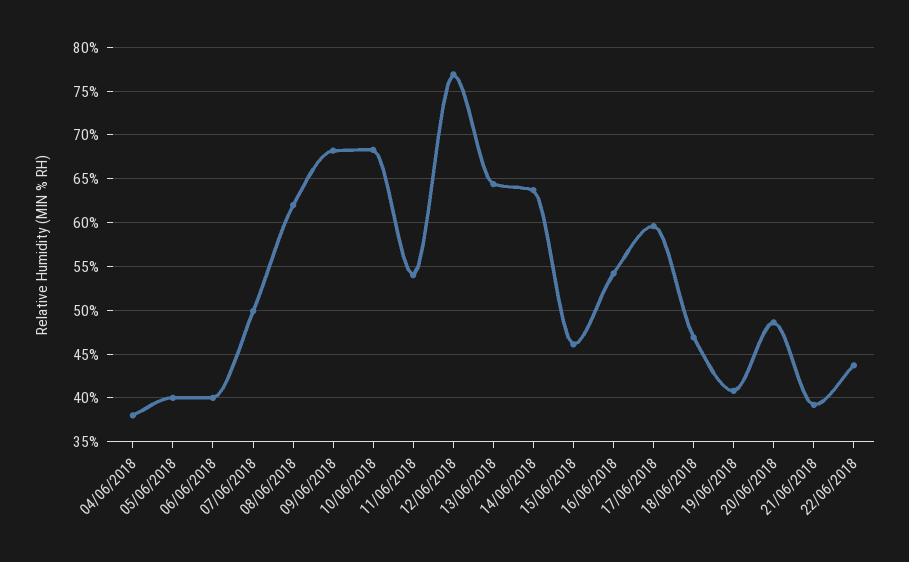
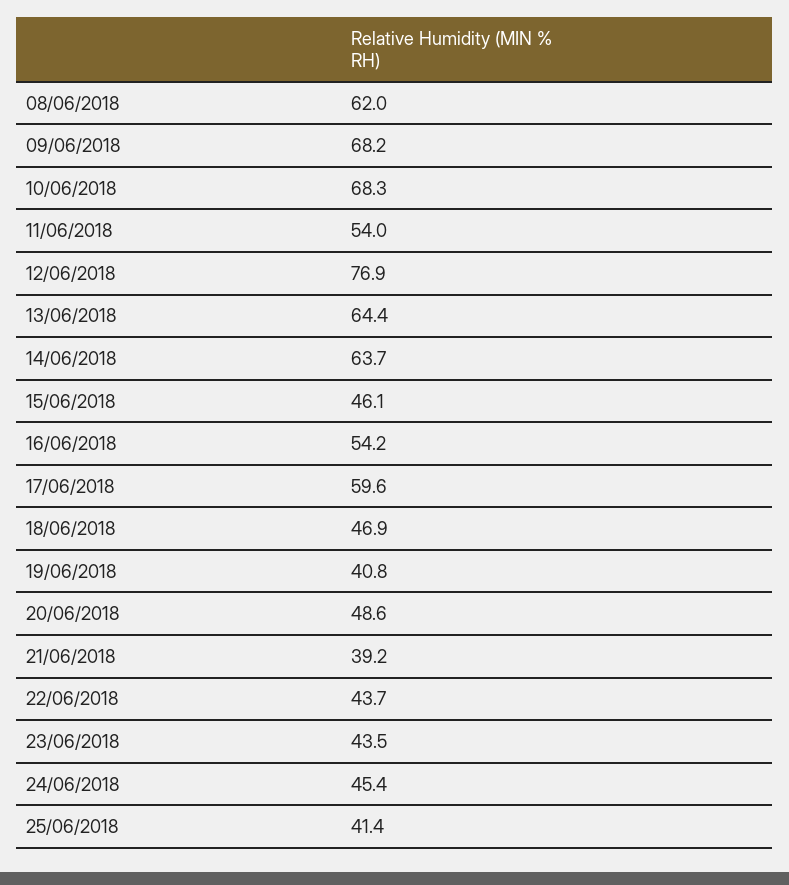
04/06/2018: 38 -> none
05/06/2018: 40 -> none
06/06/2018: 40 -> none
07/06/2018: 50 -> none
23/06/2018: none -> 43.5
24/06/2018: none -> 45.4
25/06/2018: none -> 41.4

